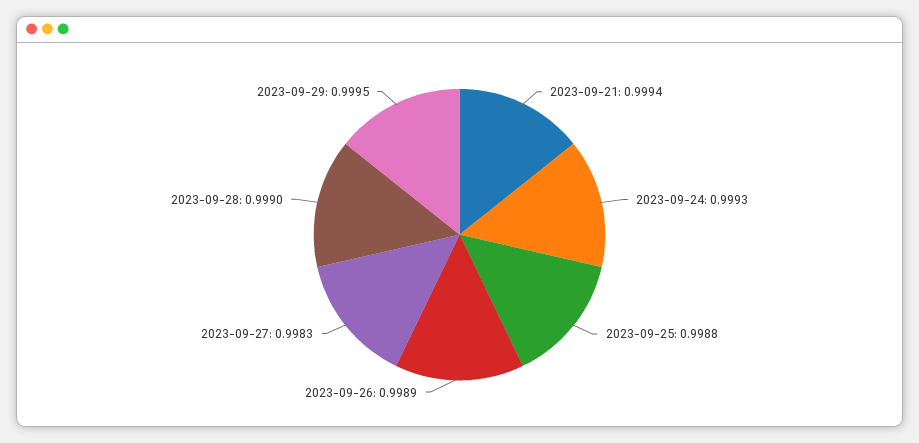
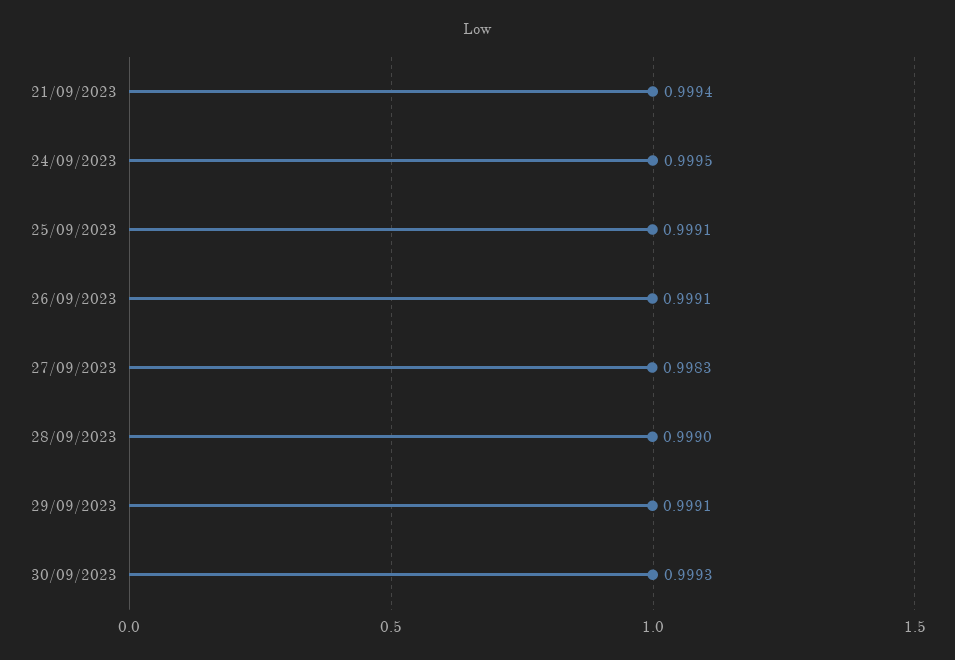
2023-09-24: 0.9993 -> 0.9995
2023-09-25: 0.9988 -> 0.9991
2023-09-26: 0.9989 -> 0.9991
2023-09-29: 0.9995 -> 0.9991
30/09/2023: none -> 0.9993

